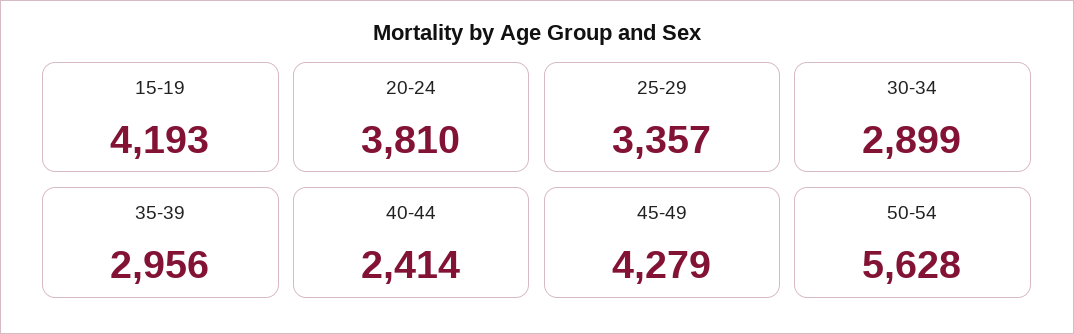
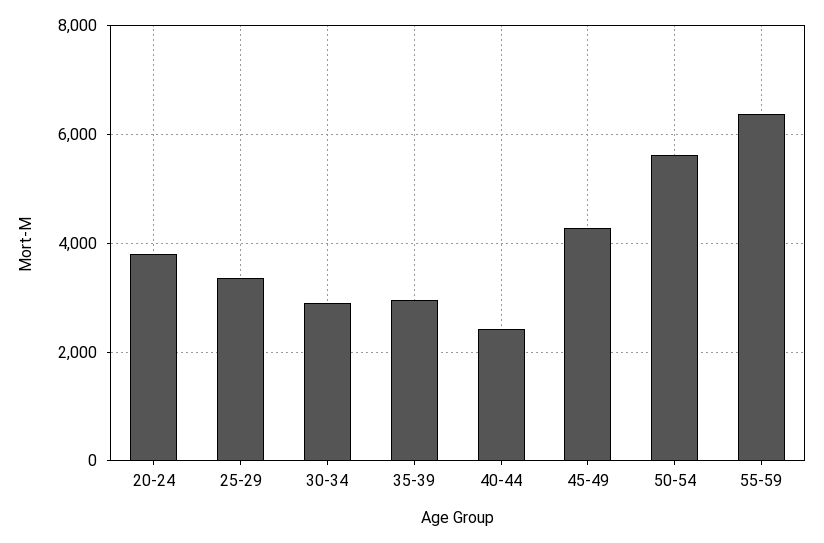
15-19: 4193 -> none
55-59: none -> 6400

